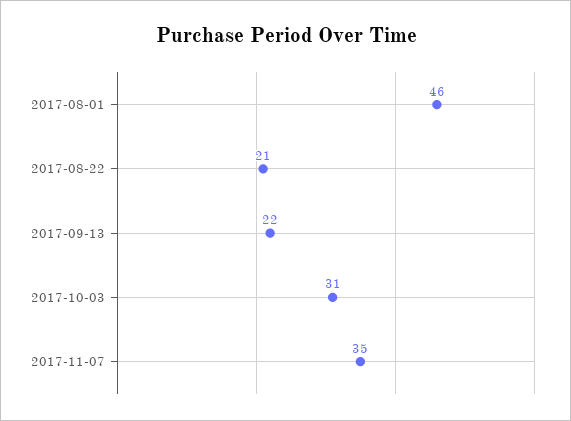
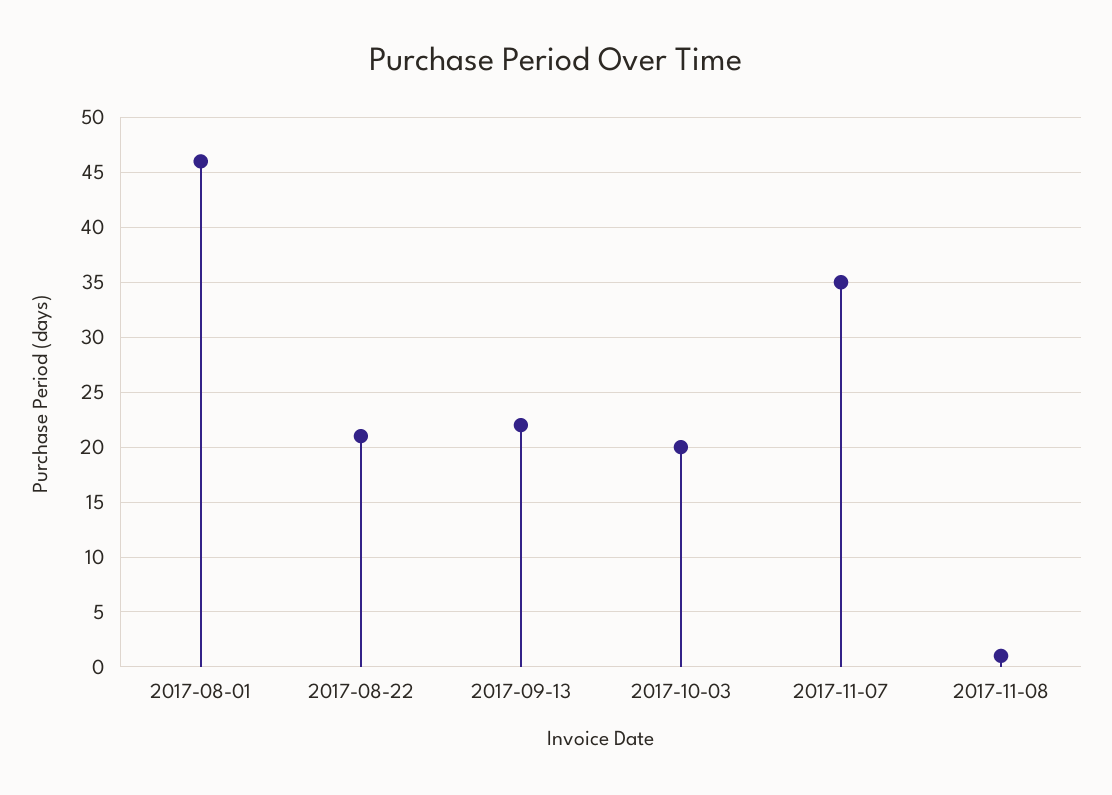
2017-10-03: 31 -> 20
2017-11-08: none -> 1

